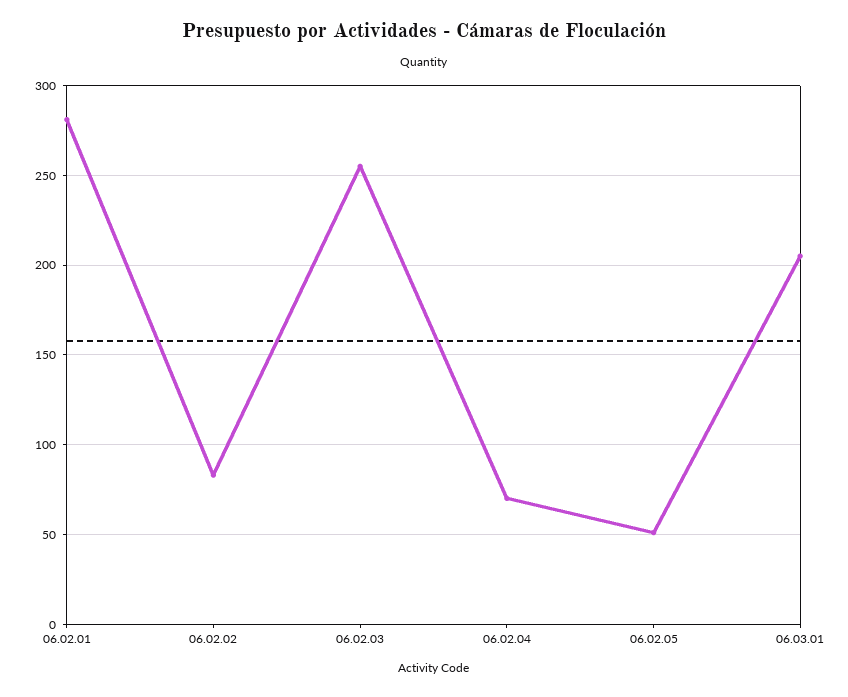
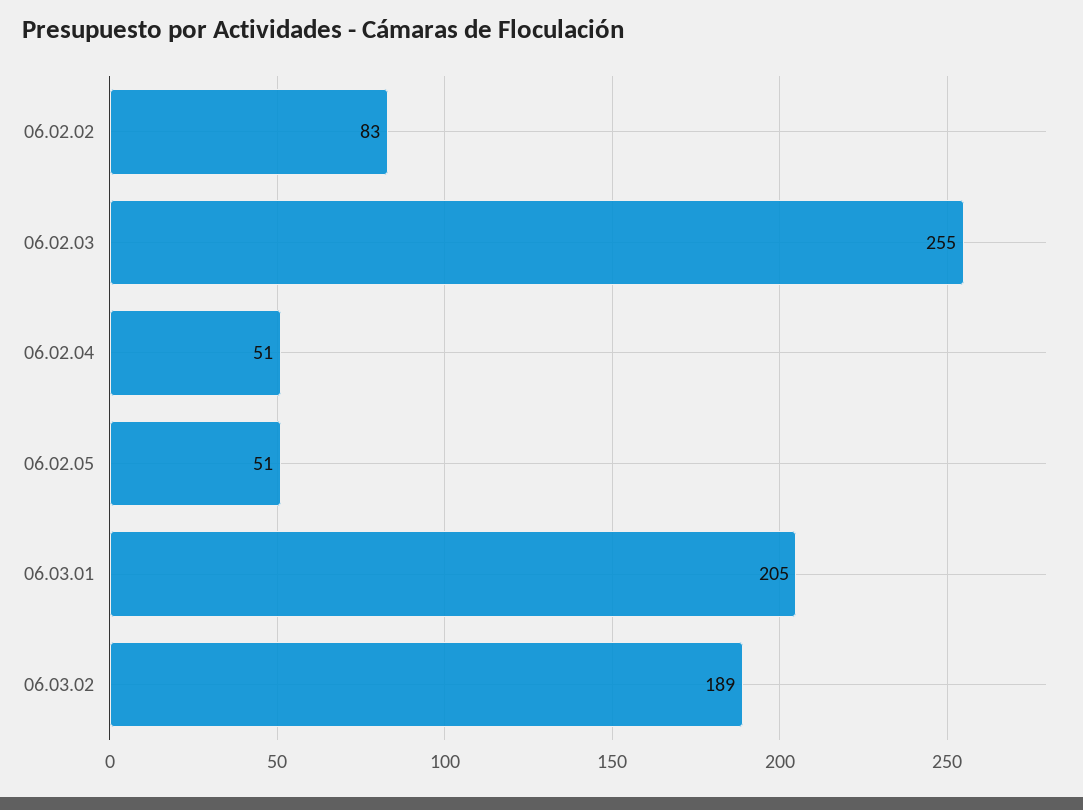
06.02.01: 280 -> none
06.02.04: 70 -> 51
06.03.02: none -> 189

